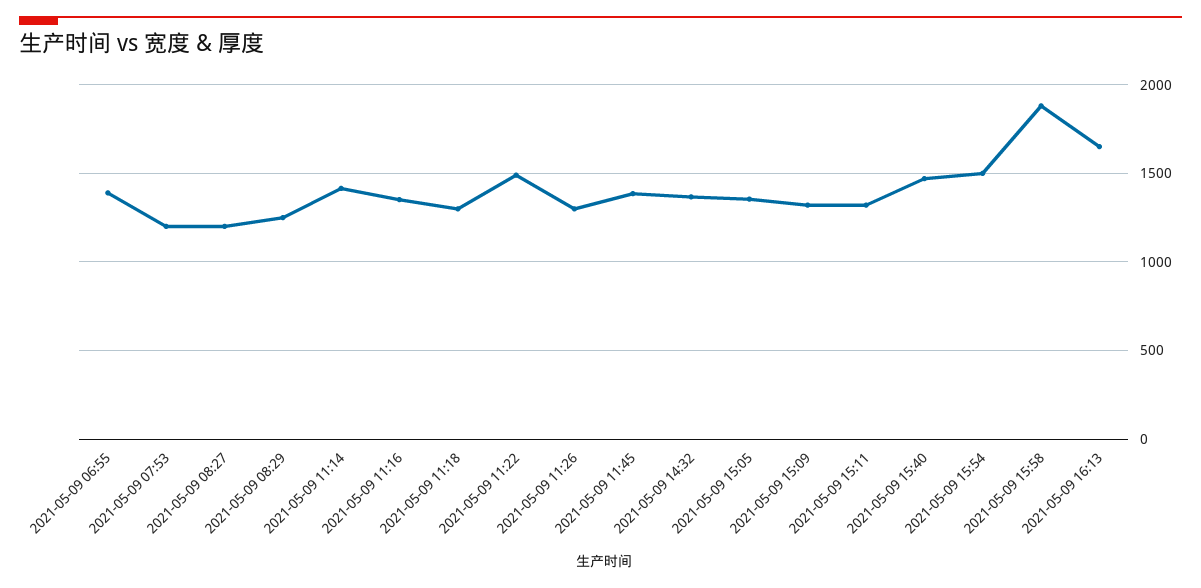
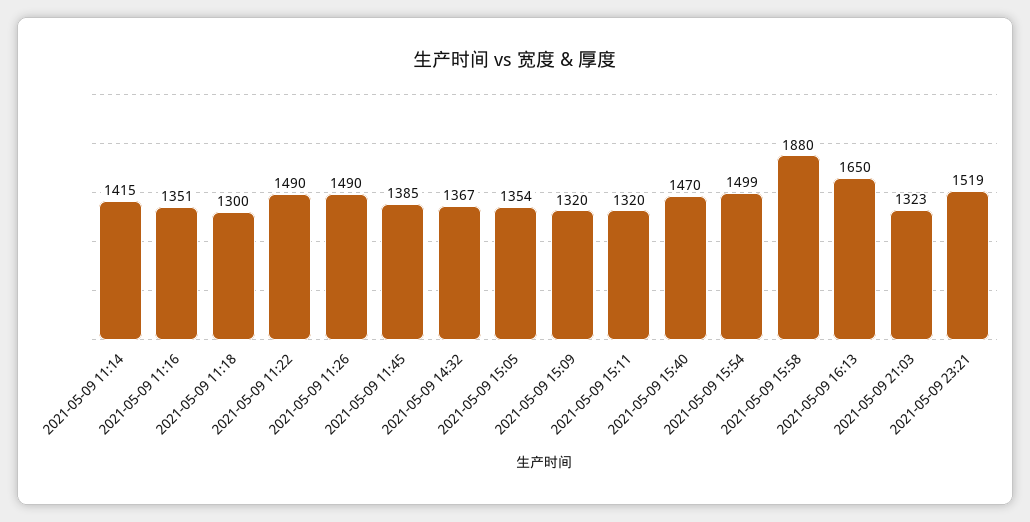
2021-05-09 06:55: 1400 -> none
2021-05-09 07:53: 1200 -> none
2021-05-09 08:27: 1200 -> none
2021-05-09 08:29: 1250 -> none
2021-05-09 11:26: 1300 -> 1490
2021-05-09 21:03: none -> 1323
2021-05-09 23:21: none -> 1519

